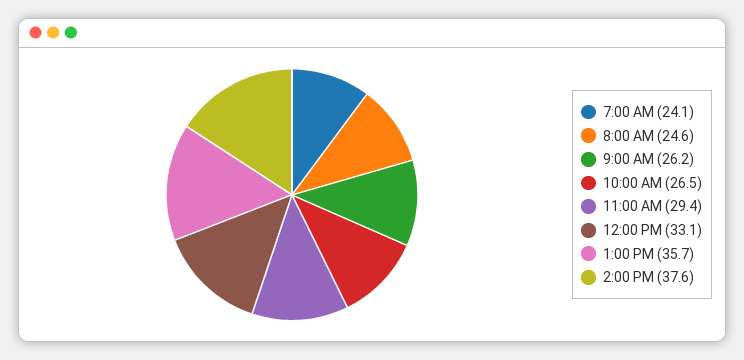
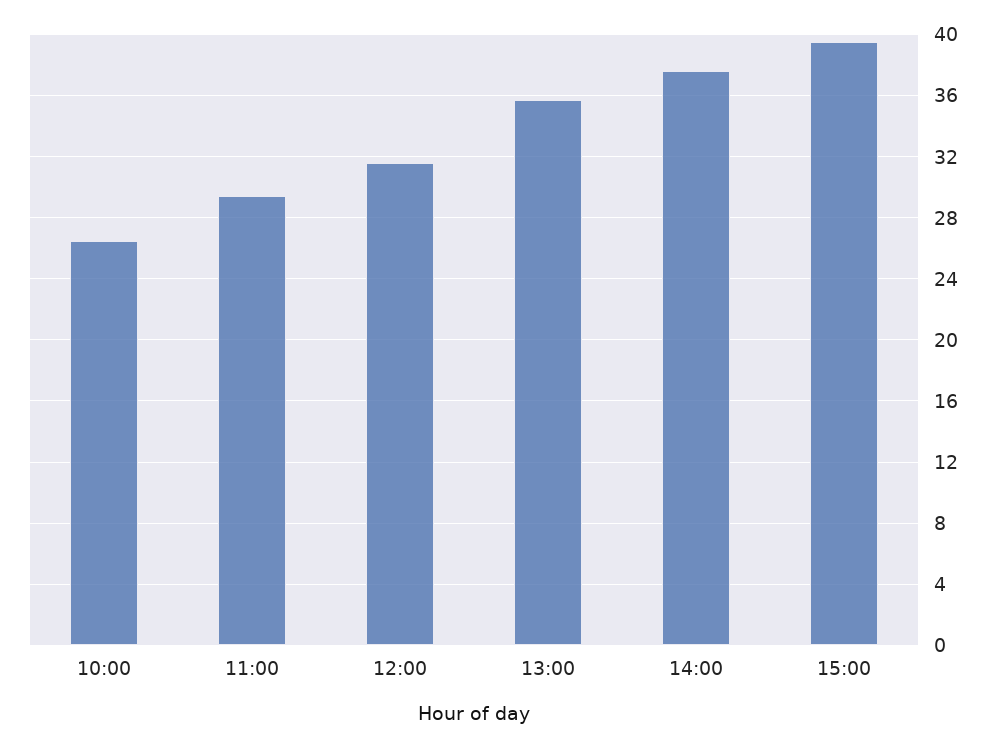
7:00 AM: 24.1 -> none
8:00 AM: 24.6 -> none
9:00 AM: 26.2 -> none
12:00 PM: 33.1 -> 31.5
15:00: none -> 39.5

